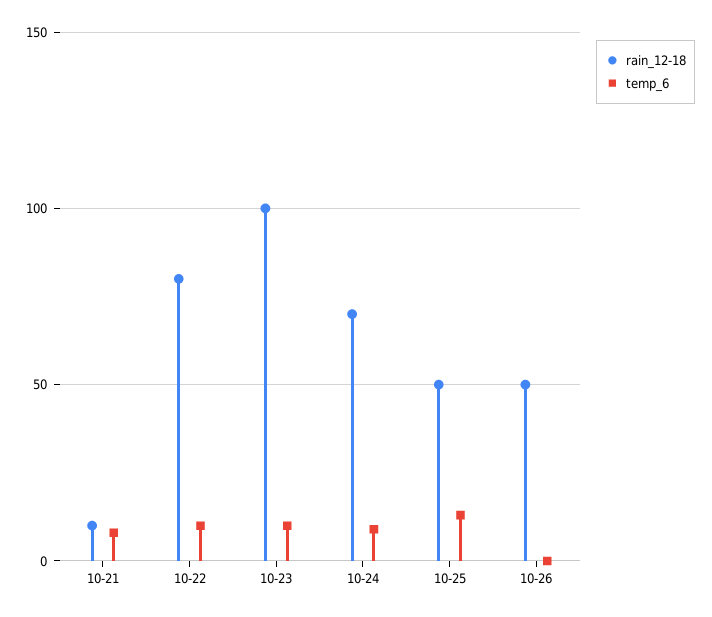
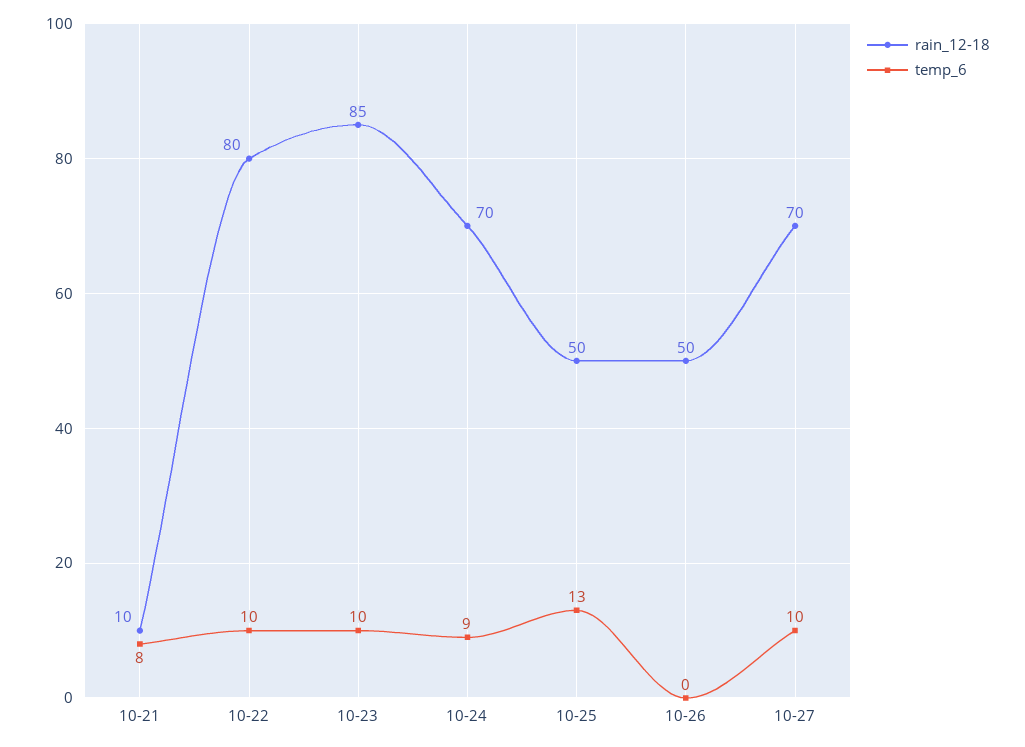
rain_12-18, 10-23: 100 -> 85
rain_12-18, 10-27: none -> 70
temp_6, 10-27: none -> 10

